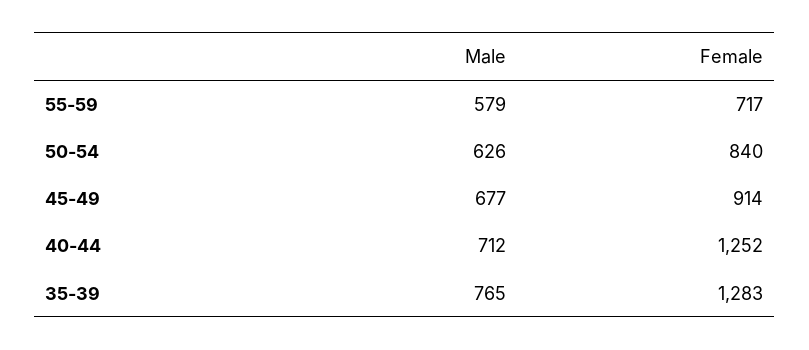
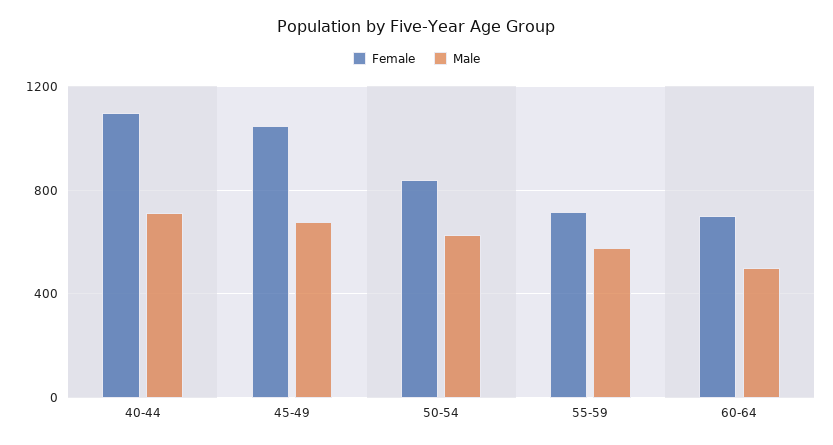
Female, 45-49: 914 -> 1050
Female, 40-44: 1252 -> 1100
Male, 35-39: 765 -> none
Female, 35-39: 1283 -> none
Female, 60-64: none -> 700
Male, 60-64: none -> 500

